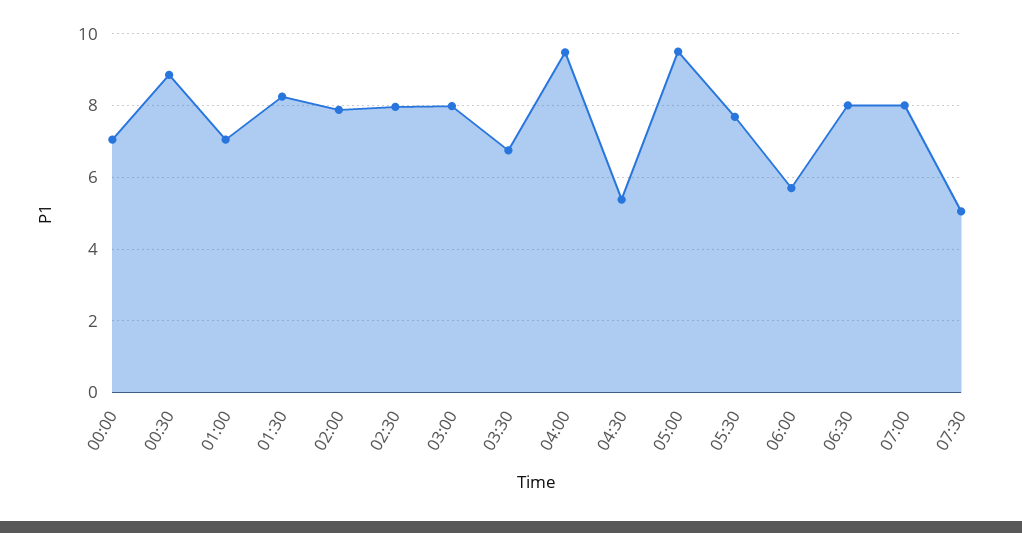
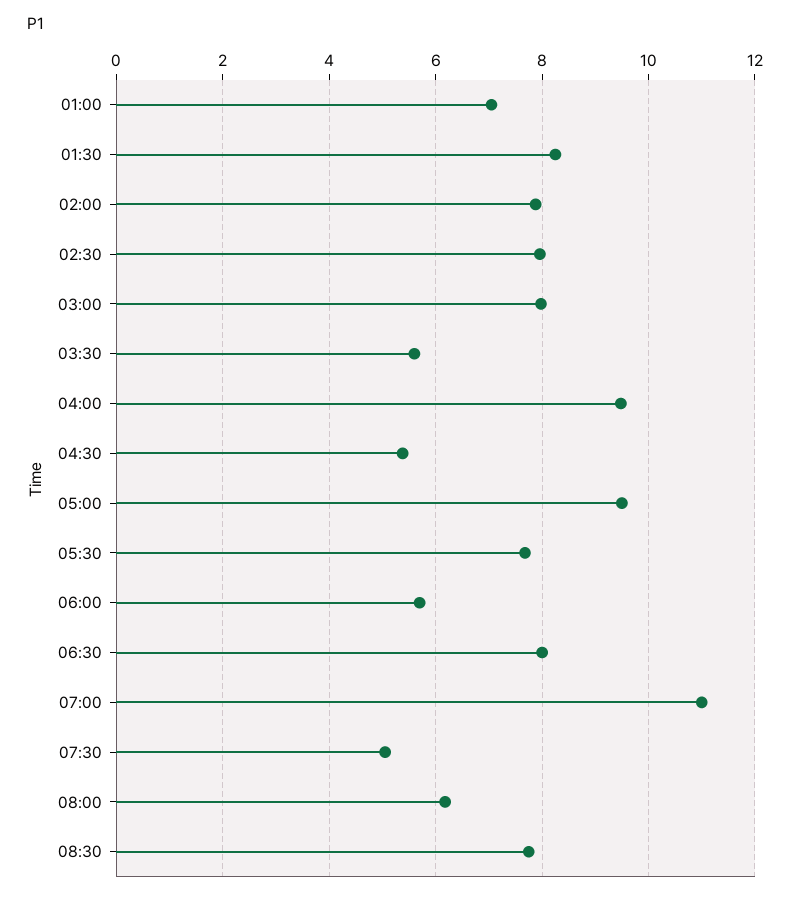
00:00: 7 -> none
00:30: 8.8 -> none
03:30: 6.8 -> 5.6
07:00: 8 -> 11
08:00: none -> 6.2
08:30: none -> 7.8

